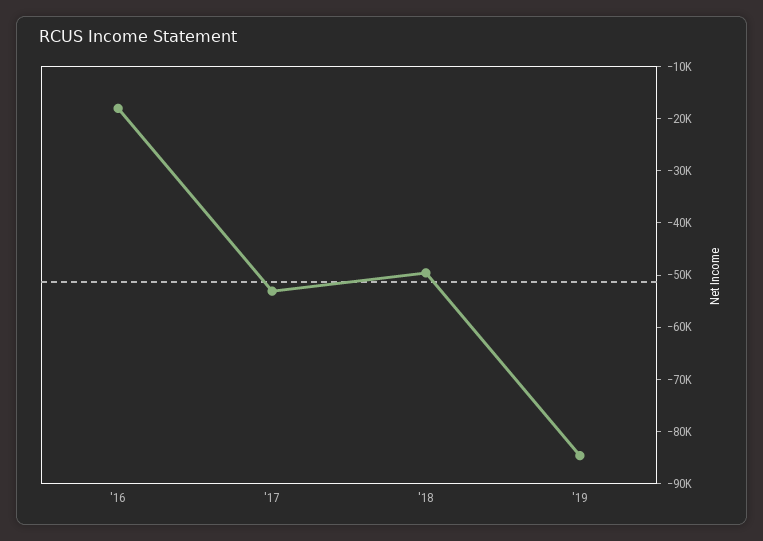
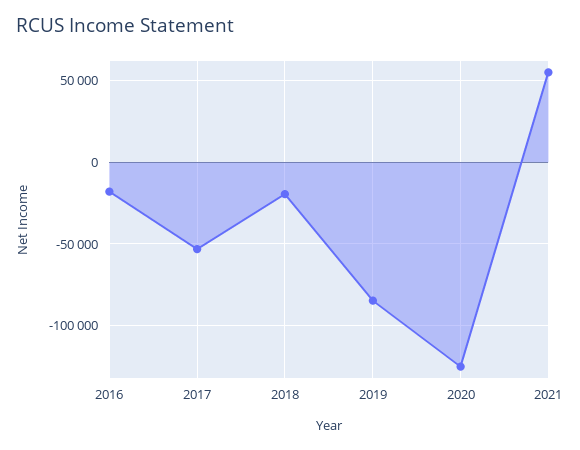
'18: -50000 -> -20000
2020: none -> -125000
2021: none -> 55000

